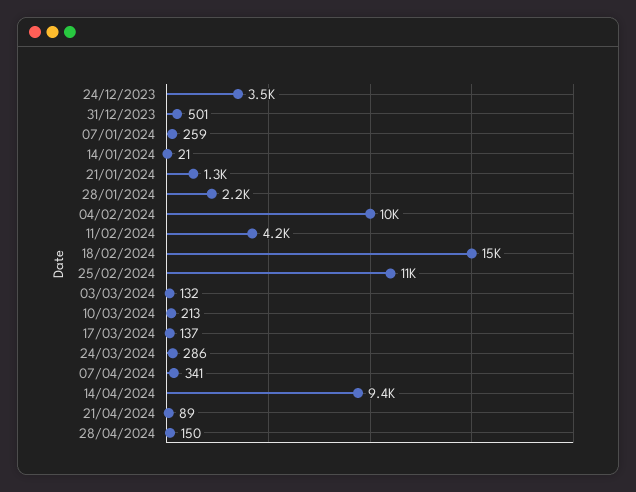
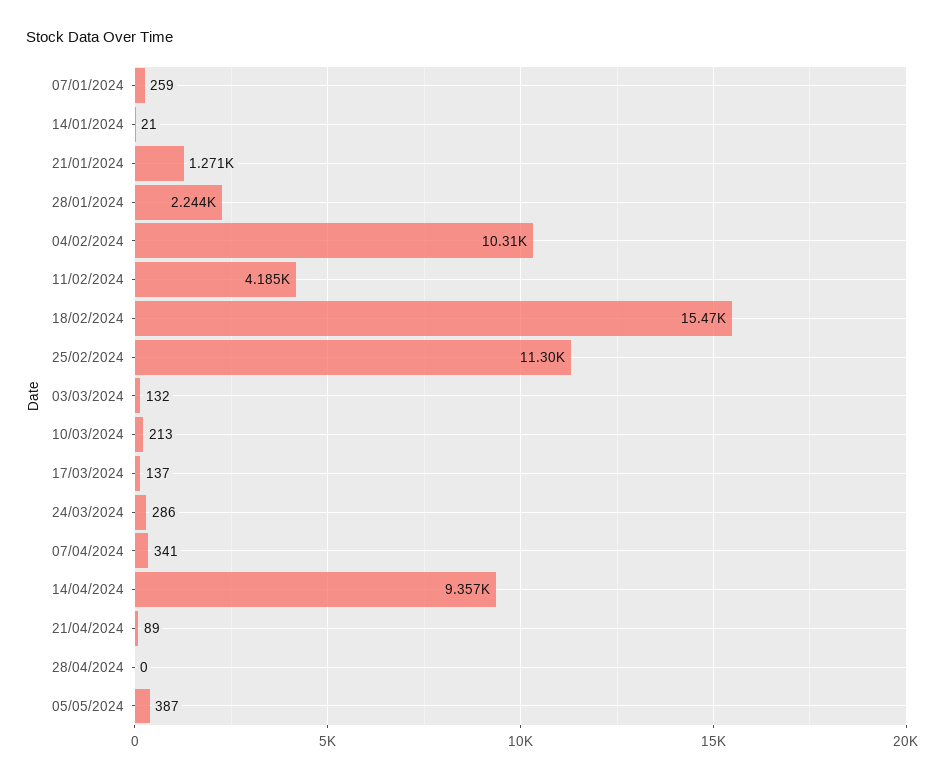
24/12/2023: 3500 -> none
31/12/2023: 501 -> none
28/04/2024: 150 -> 0
05/05/2024: none -> 387

